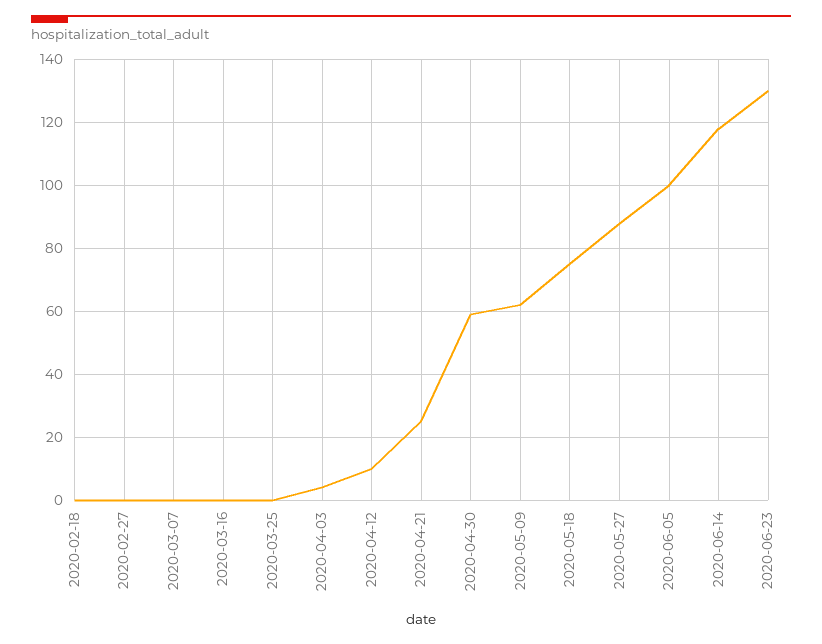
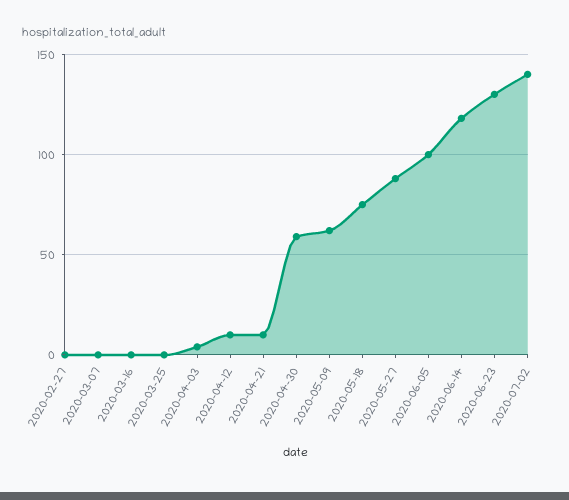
2020-02-18: 0 -> none
2020-04-21: 25 -> 10
2020-07-02: none -> 140

